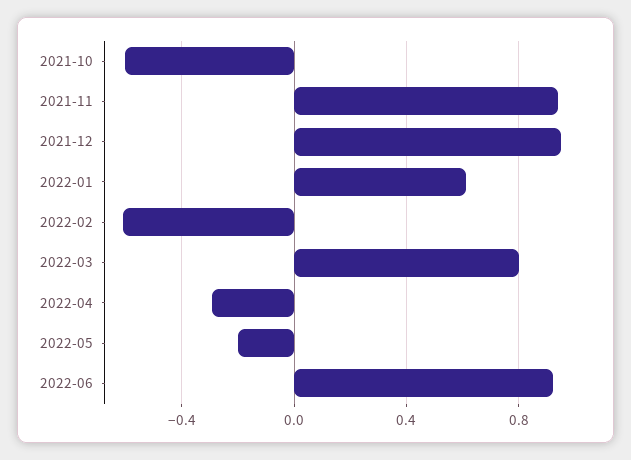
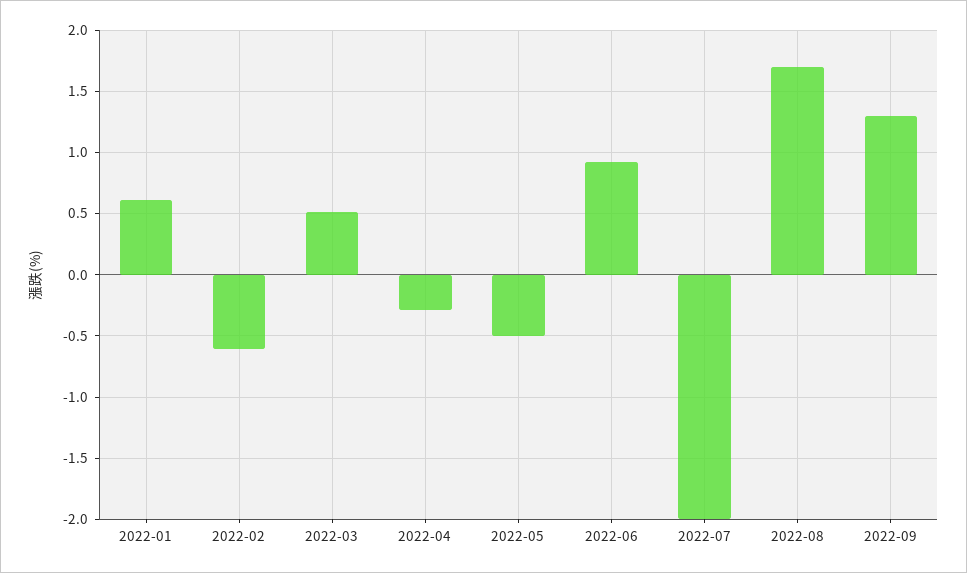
2021-10: -0.6 -> none
2021-11: 0.95 -> none
2021-12: 0.95 -> none
2022-03: 0.8 -> 0.5
2022-05: -0.2 -> -0.5
2022-07: none -> -2
2022-08: none -> 1.7
2022-09: none -> 1.3

